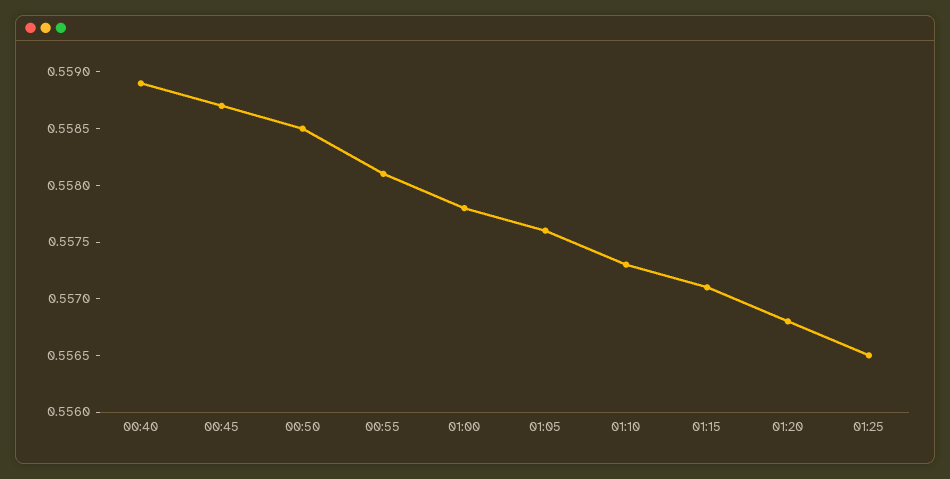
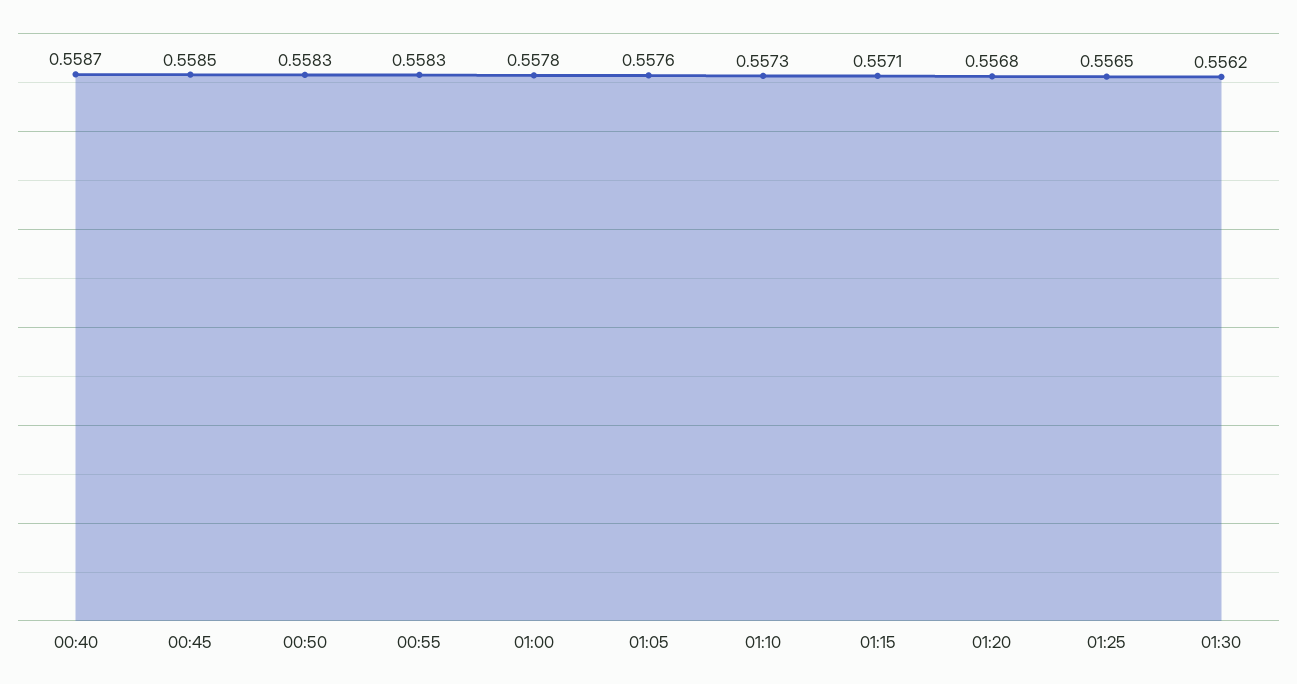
00:40: 0.5589 -> 0.5587
00:45: 0.5587 -> 0.5585
00:50: 0.5585 -> 0.5583
00:55: 0.5581 -> 0.5583
01:30: none -> 0.5562

